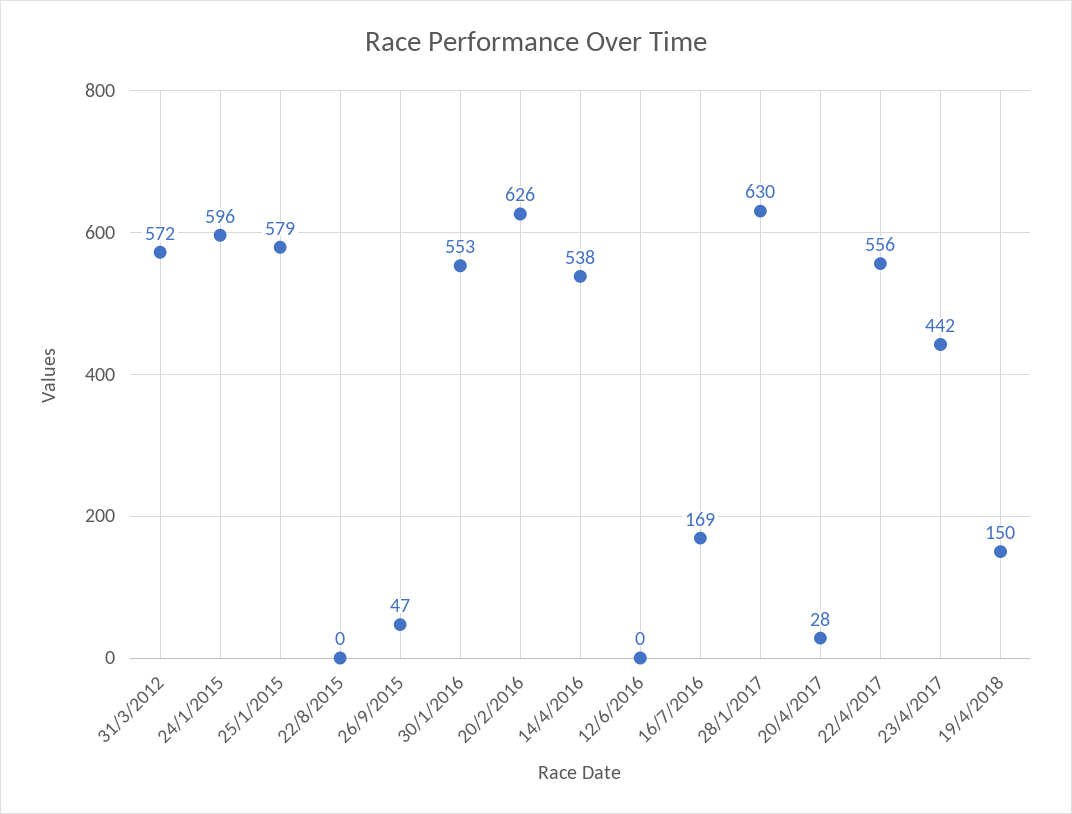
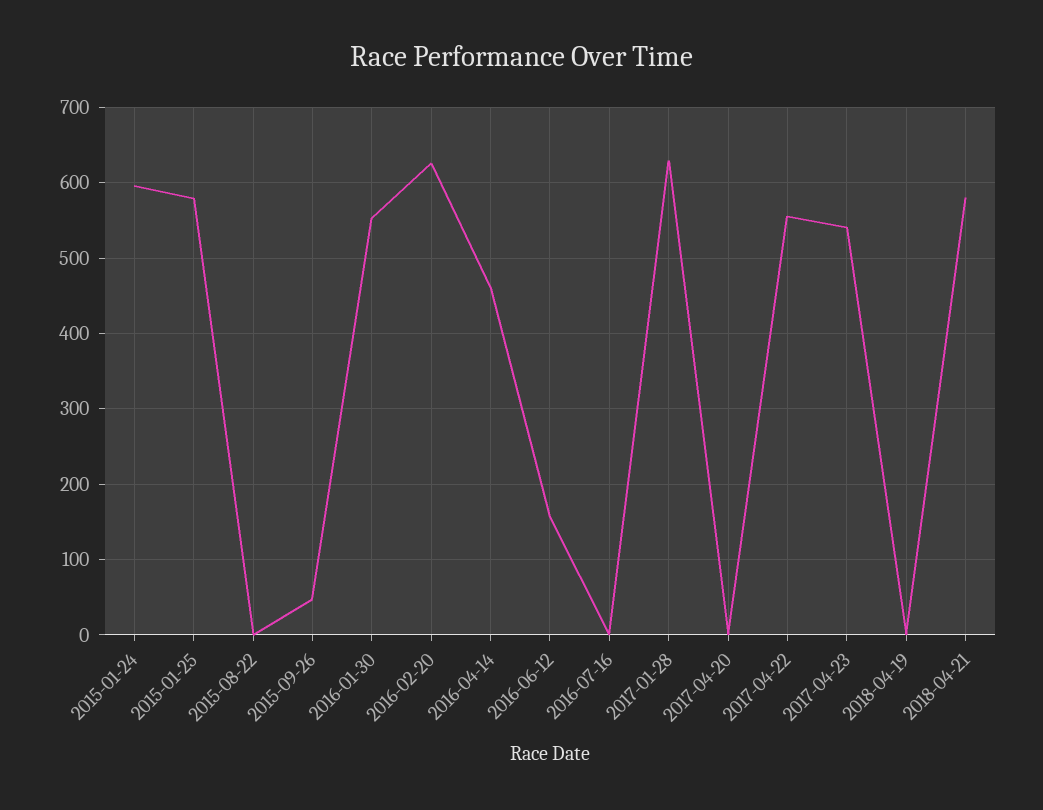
31/3/2012: 572 -> none
14/4/2016: 538 -> 460
12/6/2016: 0 -> 160
16/7/2016: 169 -> 0
20/4/2017: 28 -> 0
23/4/2017: 442 -> 540
19/4/2018: 150 -> 0
2018-04-21: none -> 580

